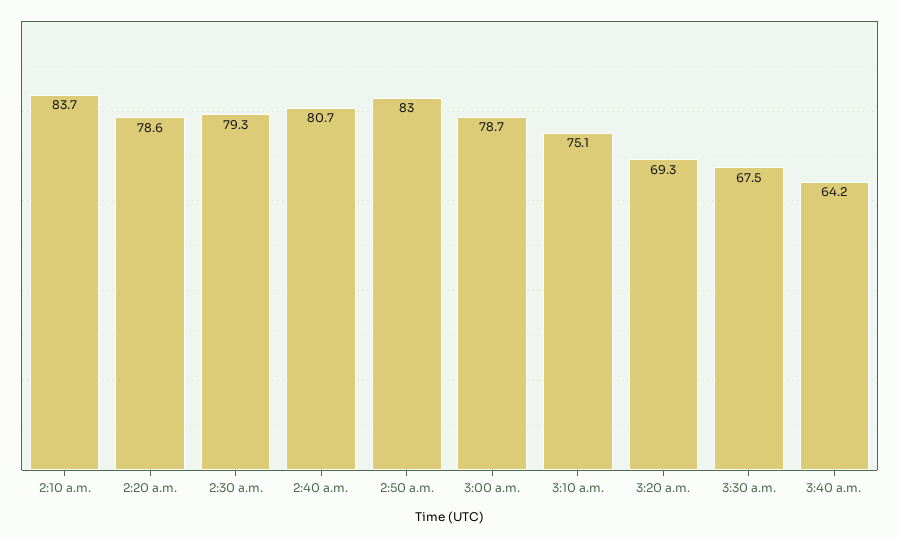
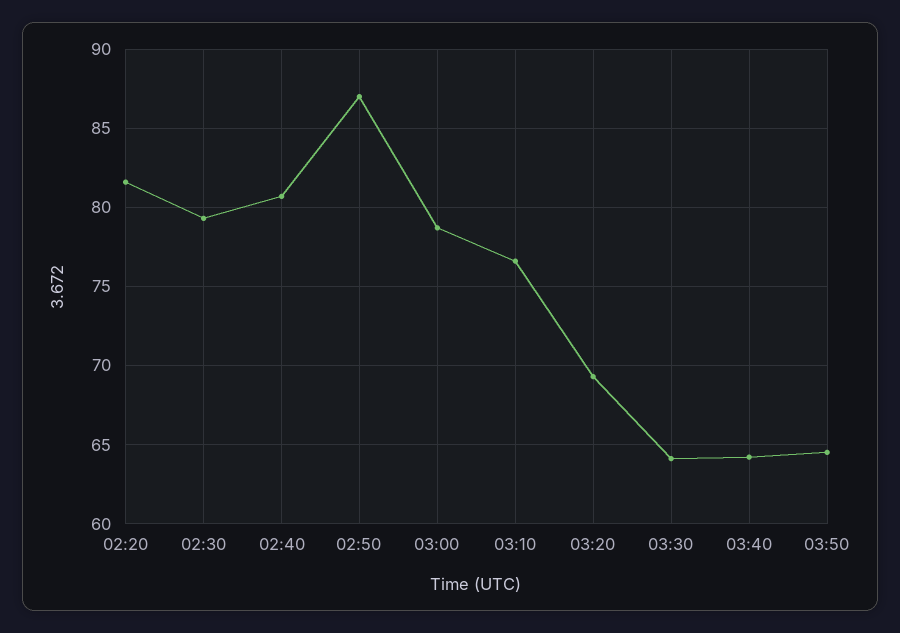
2:10 a.m.: 83.7 -> none
2:20 a.m.: 78.6 -> 81.5
2:50 a.m.: 83 -> 87
3:10 a.m.: 75.1 -> 76.5
3:30 a.m.: 67.5 -> 64
03:50: none -> 64.5

